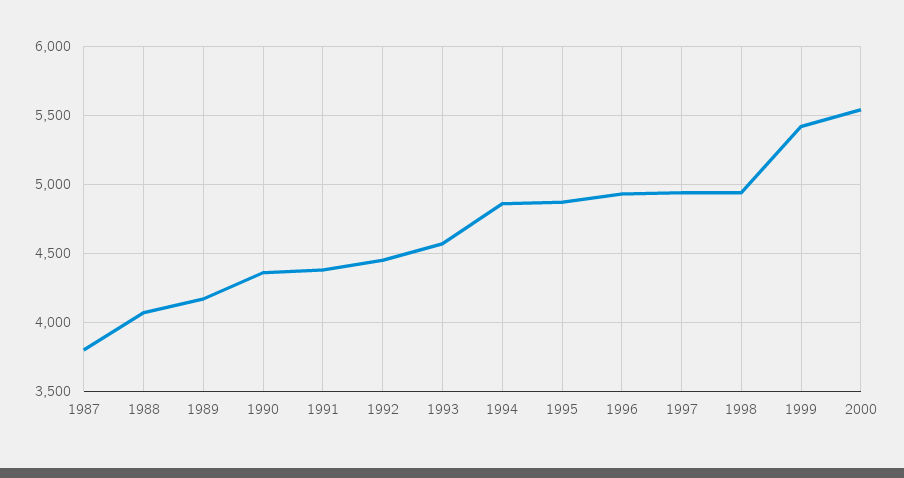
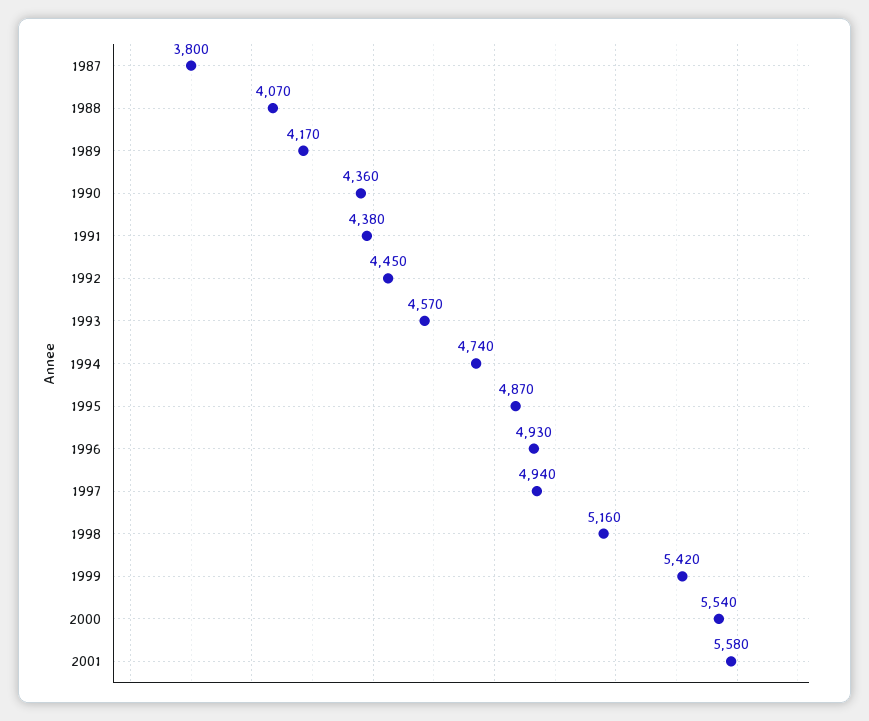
1994: 4850 -> 4740
1998: 4950 -> 5160
2001: none -> 5580

